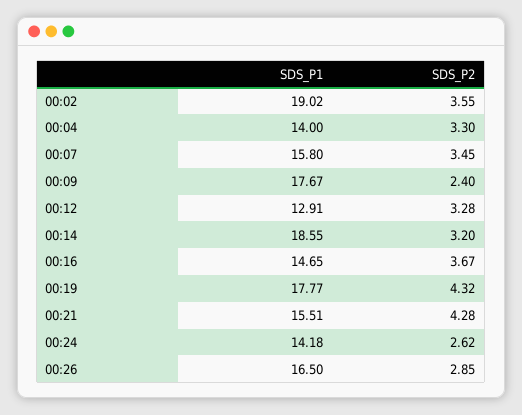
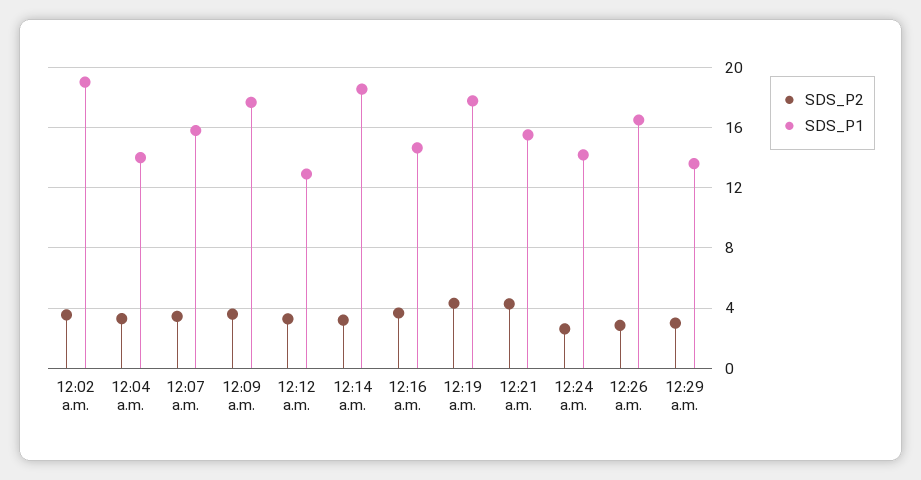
SDS_P2, 00:09: 2.4 -> 3.5
SDS_P2, 12:29 a.m.: none -> 3
SDS_P1, 12:29 a.m.: none -> 13.5

